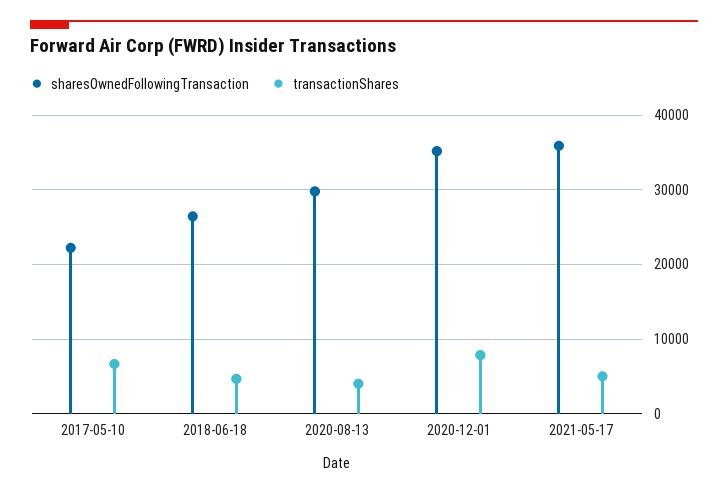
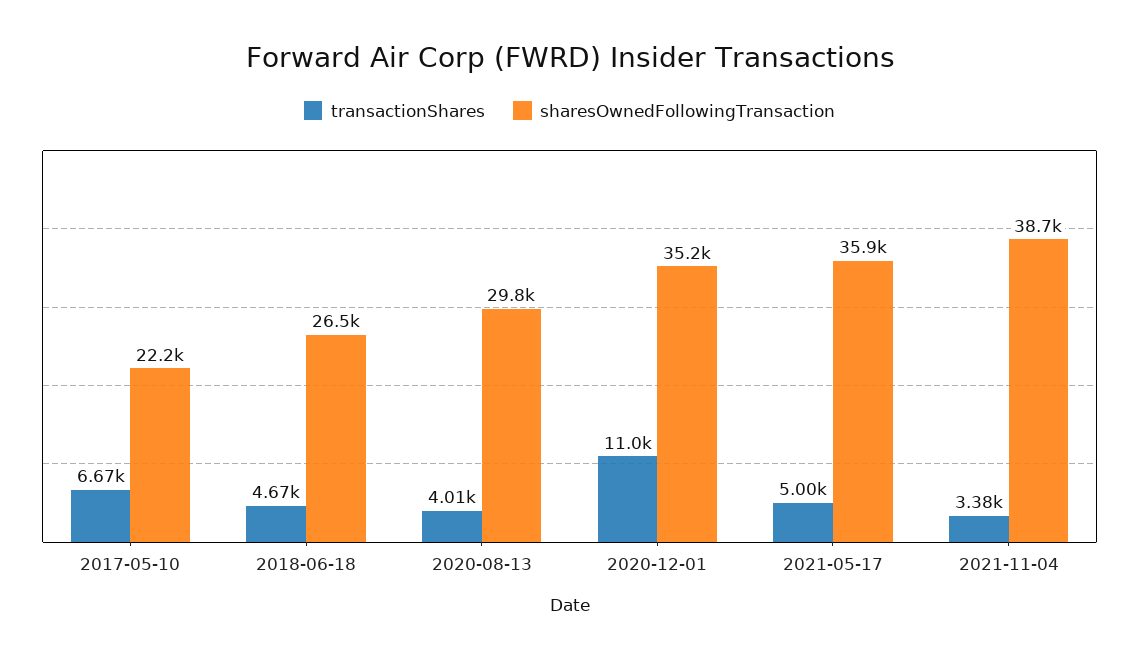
transactionShares, 2020-12-01: 8000 -> 11000
transactionShares, 2021-11-04: none -> 3380
sharesOwnedFollowingTransaction, 2021-11-04: none -> 38700

